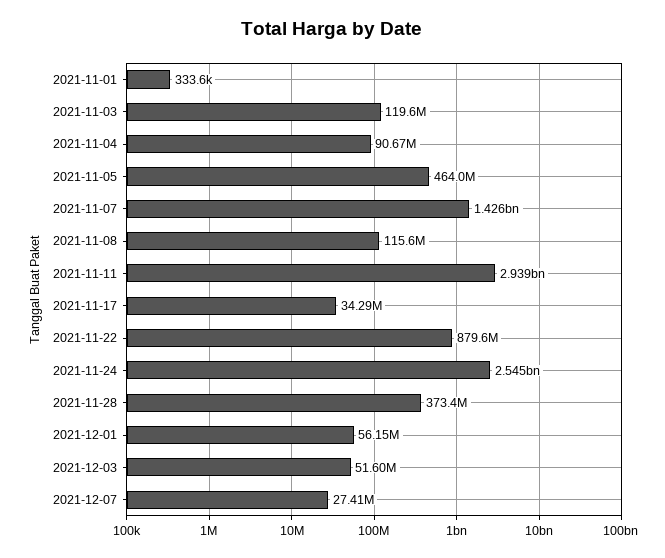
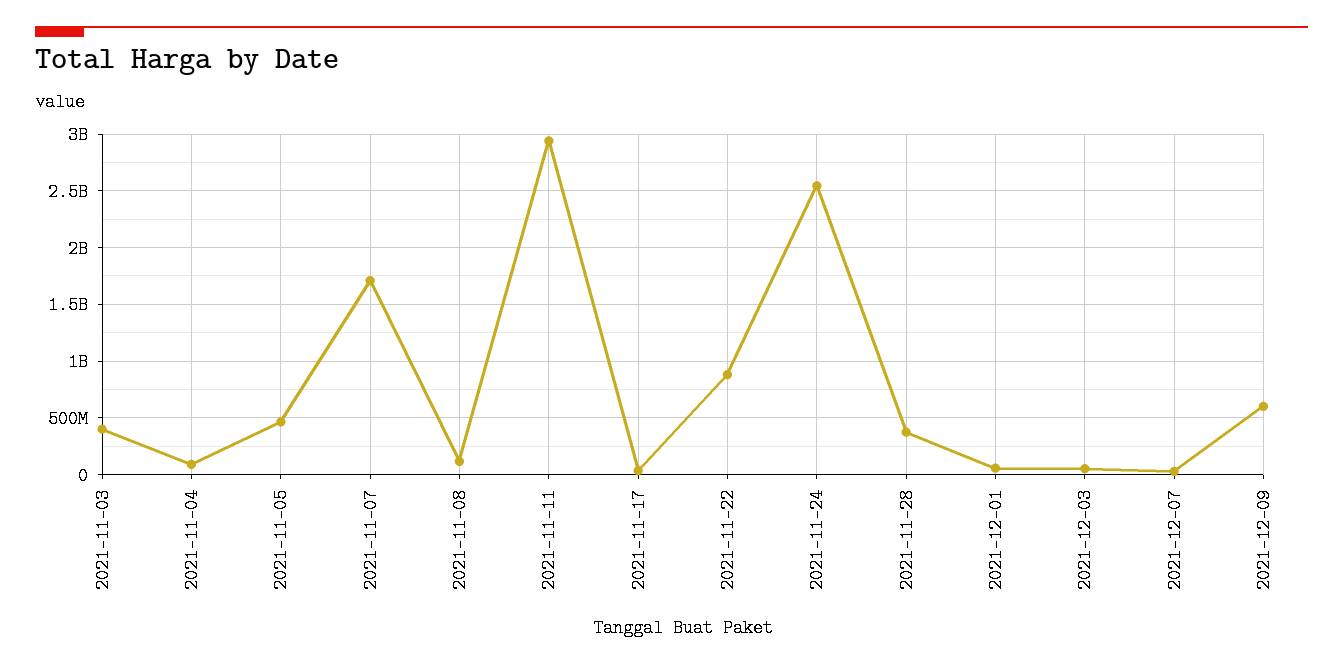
2021-11-01: 333600 -> none
2021-11-03: 119600000 -> 400000000
2021-11-07: 1426000000 -> 1700000000
2021-12-09: none -> 600000000

